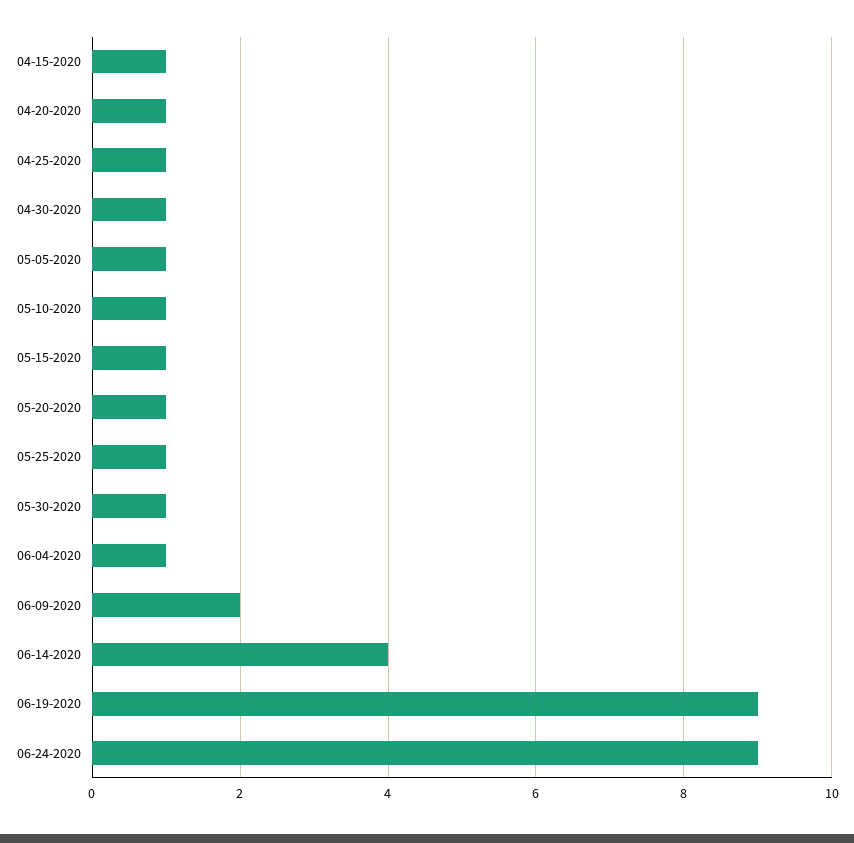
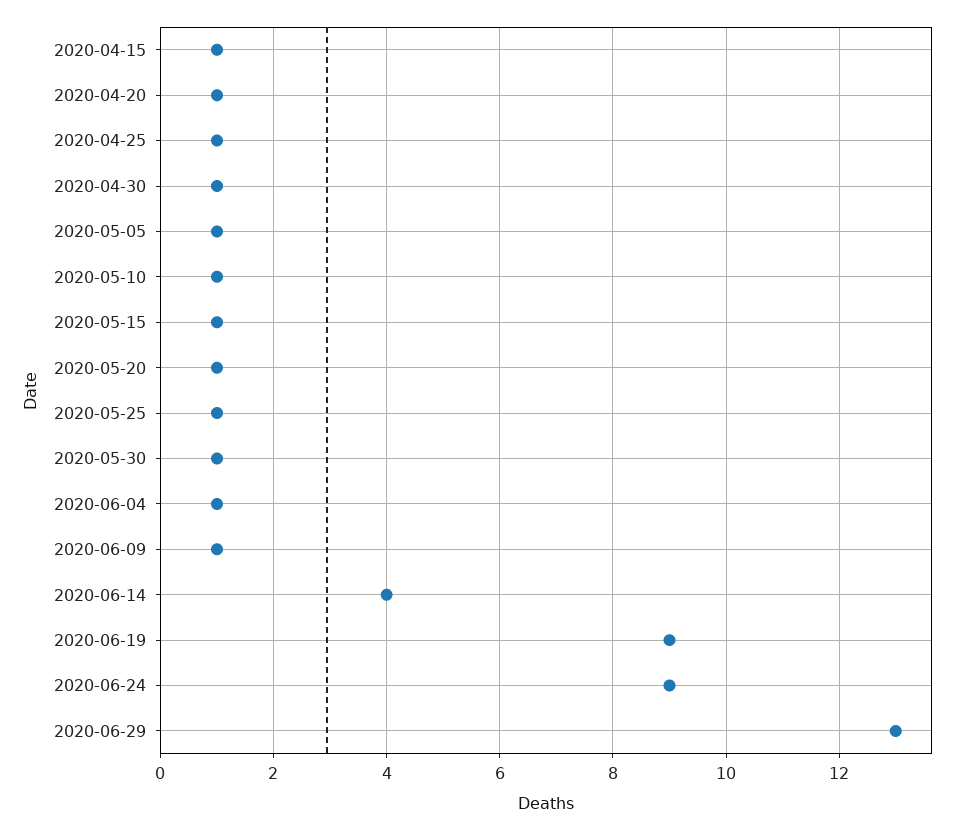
06-09-2020: 2 -> 1
2020-06-29: none -> 13

